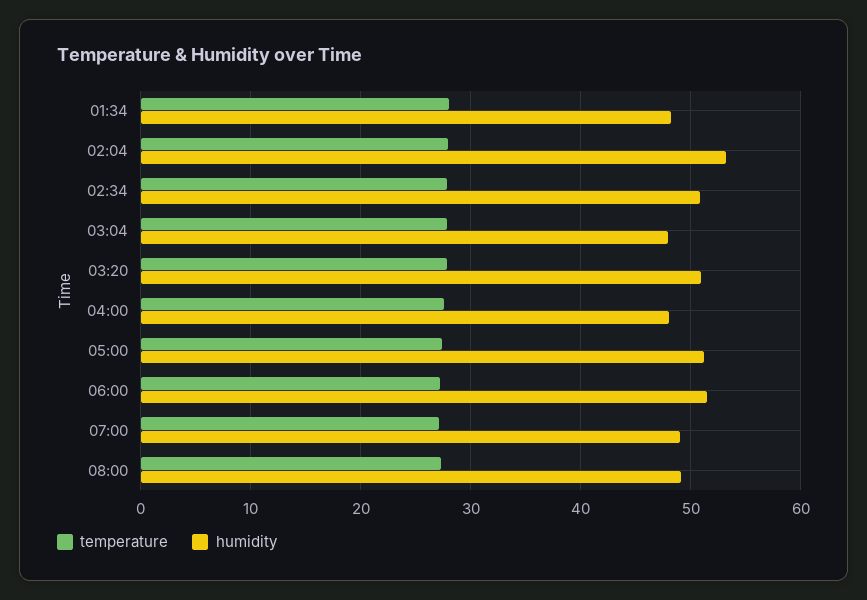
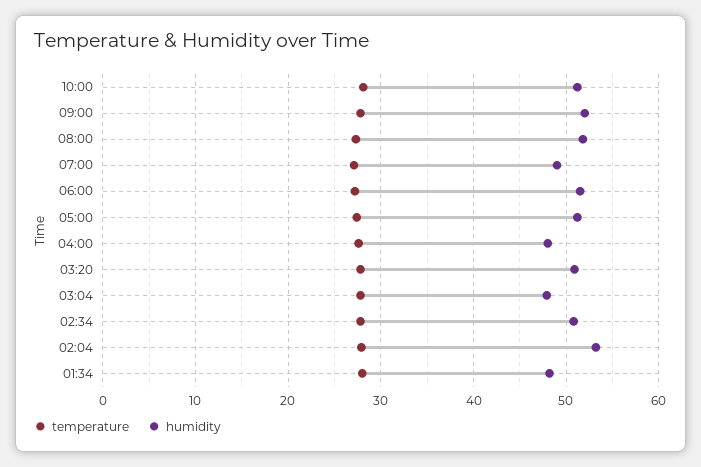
humidity, 08:00: 49 -> 52
temperature, 10:00: none -> 28
humidity, 10:00: none -> 51
temperature, 09:00: none -> 28
humidity, 09:00: none -> 52

